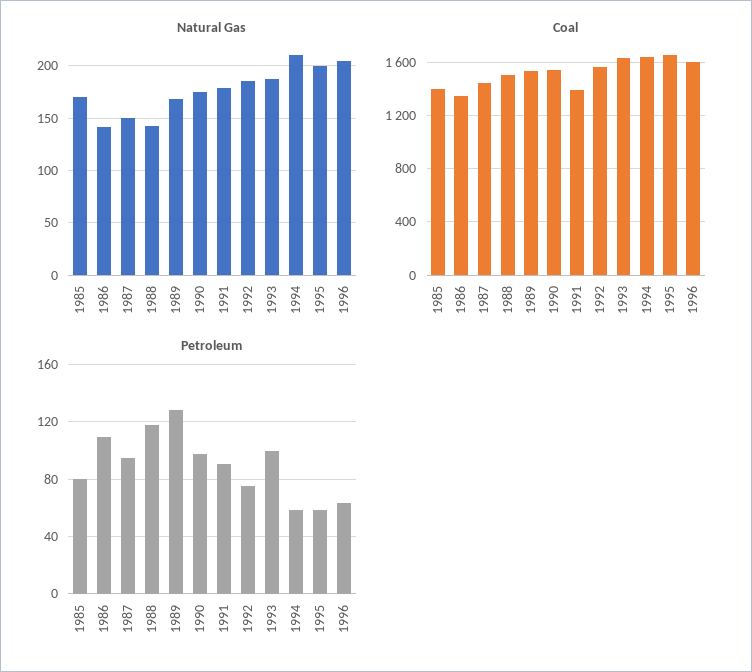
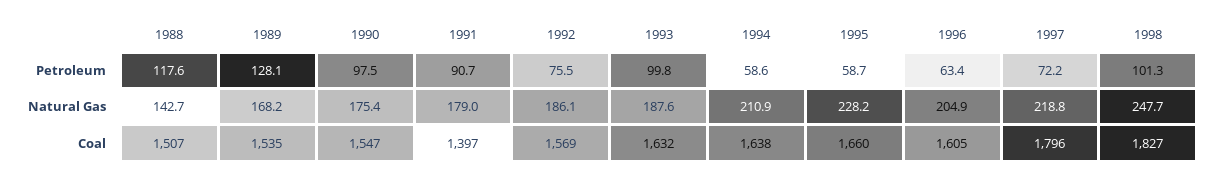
Natural Gas, 1985: 170 -> none
Natural Gas, 1986: 140 -> none
Natural Gas, 1987: 150 -> none
Natural Gas, 1995: 200 -> 228.2
Coal, 1985: 1400 -> none
Coal, 1986: 1350 -> none
Coal, 1987: 1450 -> none
Petroleum, 1985: 80 -> none
Petroleum, 1986: 110 -> none
Petroleum, 1987: 95 -> none
Petroleum, 1997: none -> 72.2
Petroleum, 1998: none -> 101.3
Natural Gas, 1997: none -> 218.8
Natural Gas, 1998: none -> 247.7
Coal, 1997: none -> 1796
Coal, 1998: none -> 1827

